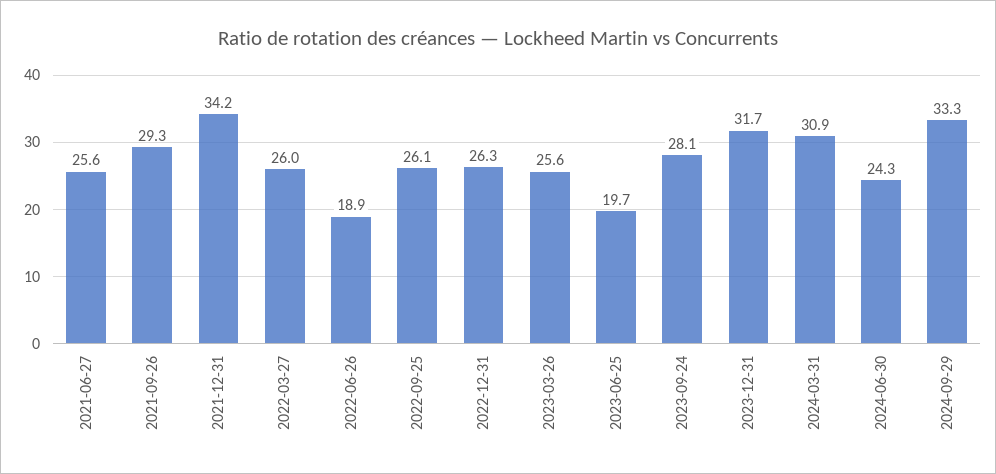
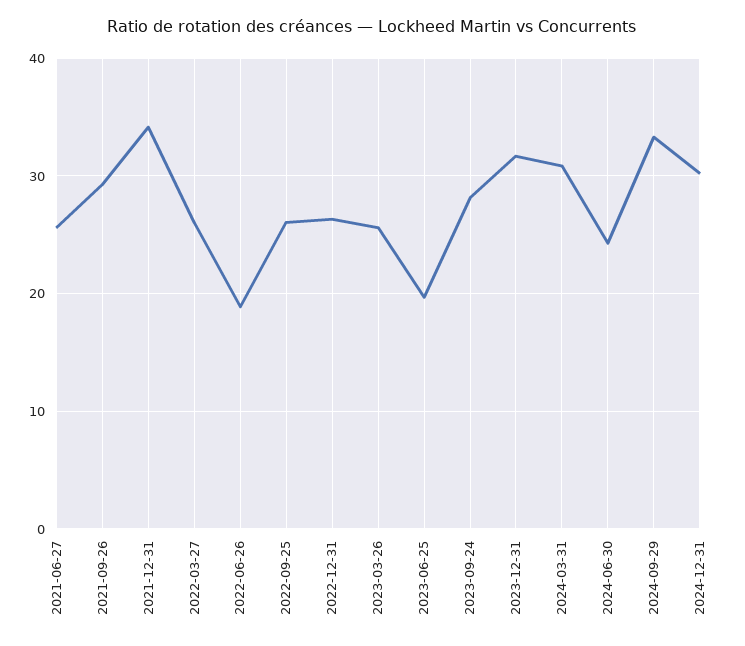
2024-12-31: none -> 30

